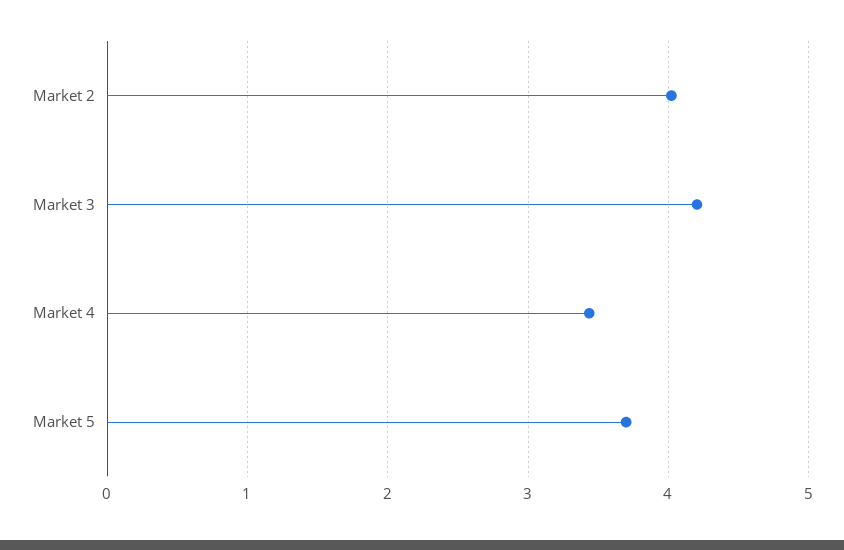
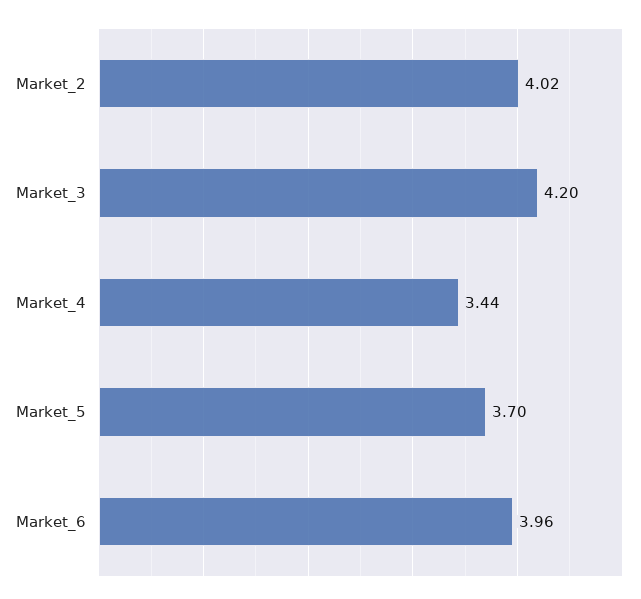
Market_6: none -> 3.96

